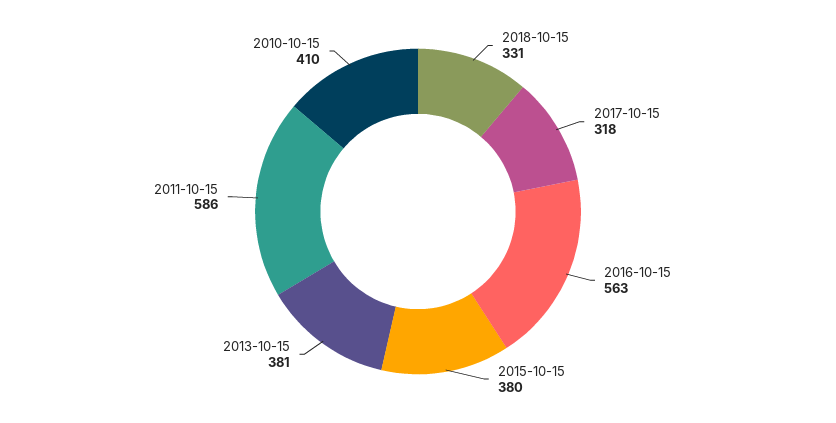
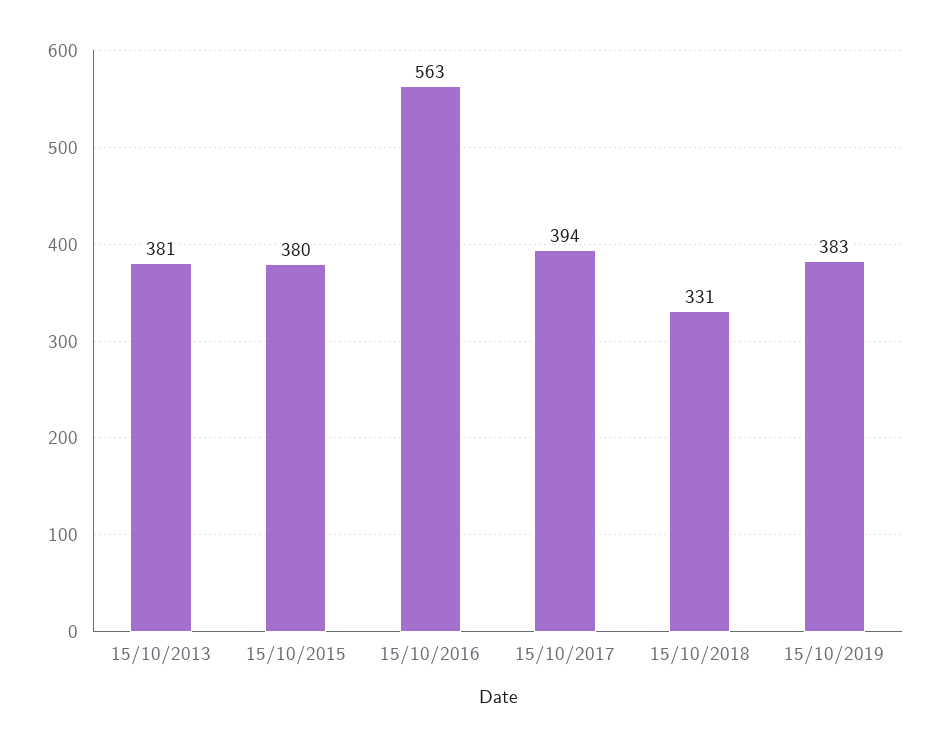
2017-10-15: 318 -> 394
2011-10-15: 586 -> none
2010-10-15: 410 -> none
15/10/2019: none -> 383

